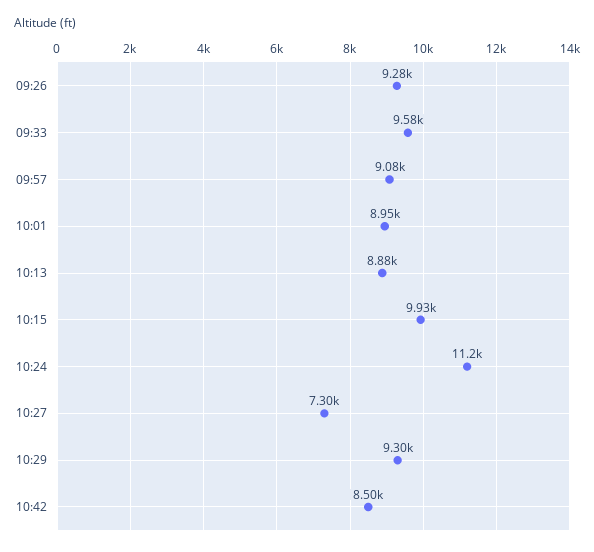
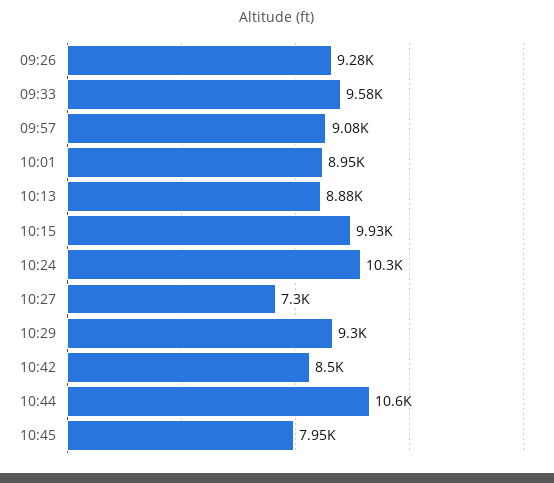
10:24: 11200 -> 10300
10:44: none -> 10600
10:45: none -> 7950

